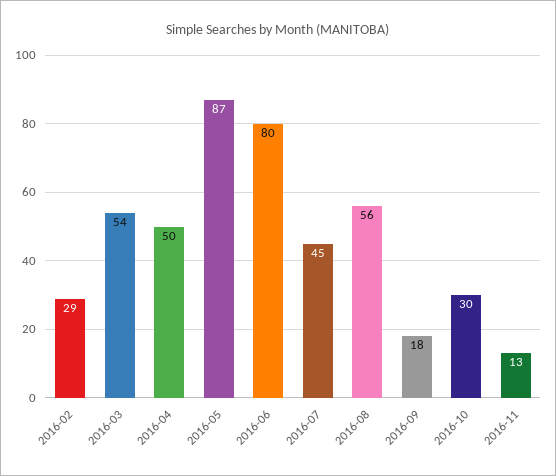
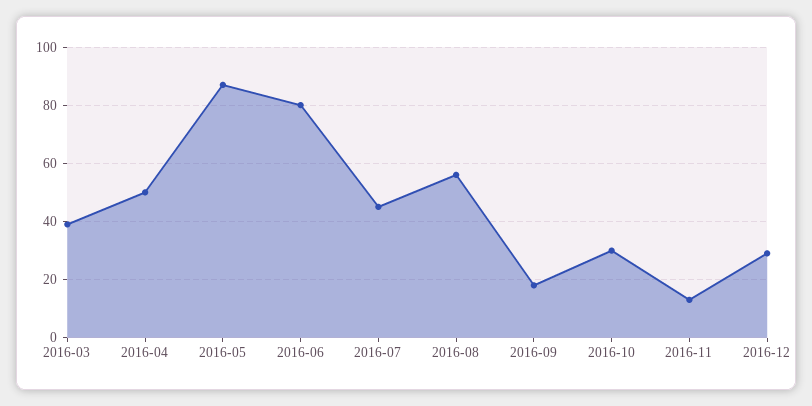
2016-02: 29 -> none
2016-03: 54 -> 40
2016-12: none -> 30

